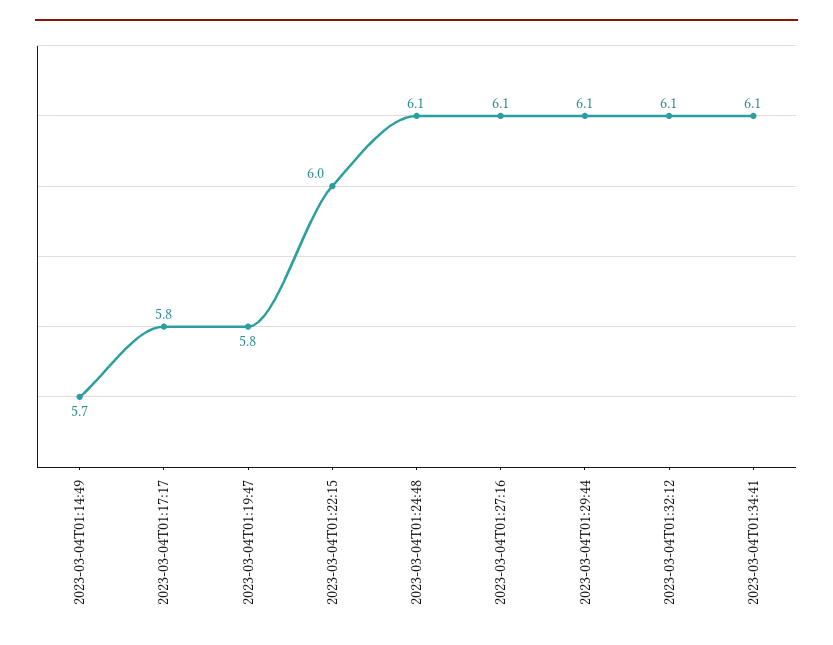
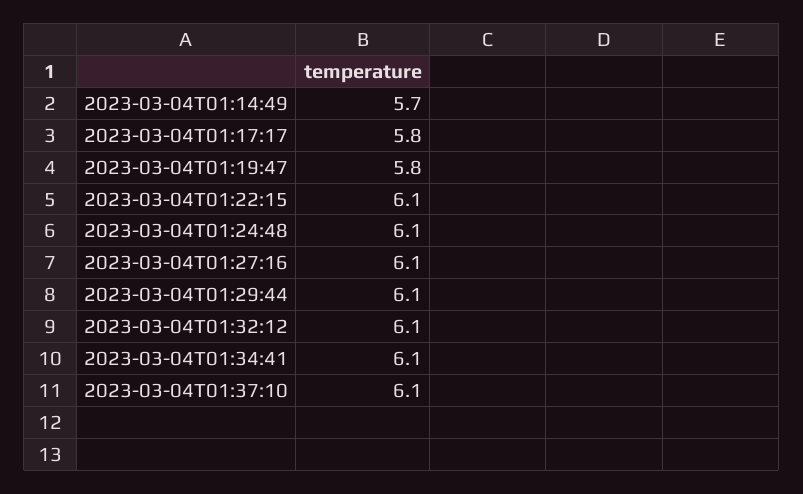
2023-03-04T01:22:15: 6 -> 6.1
2023-03-04T01:37:10: none -> 6.1

